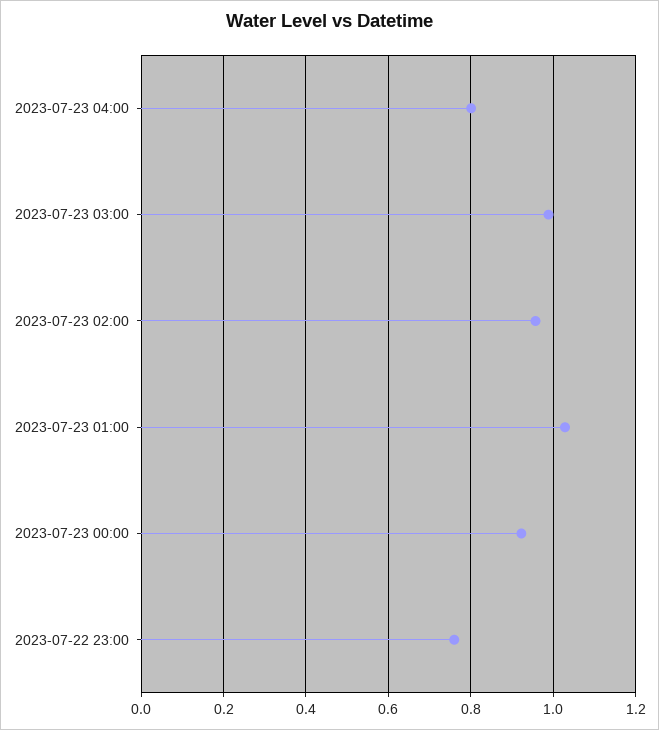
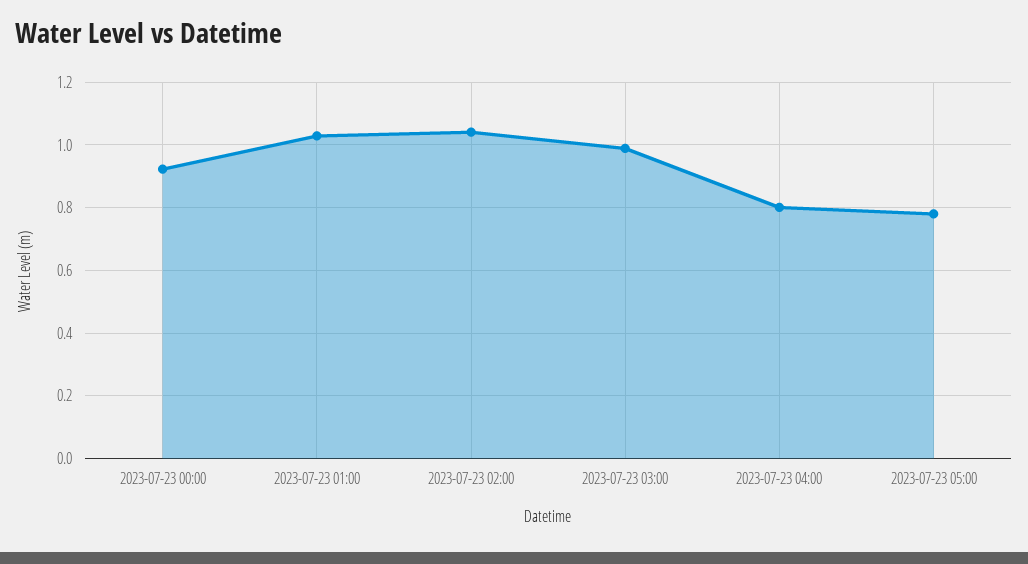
2023-07-23 02:00: 0.96 -> 1.04
2023-07-22 23:00: 0.76 -> none
2023-07-23 05:00: none -> 0.78

